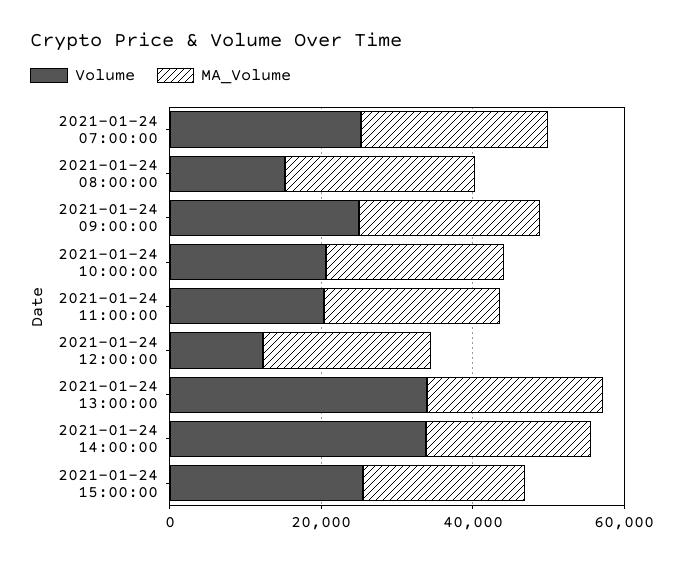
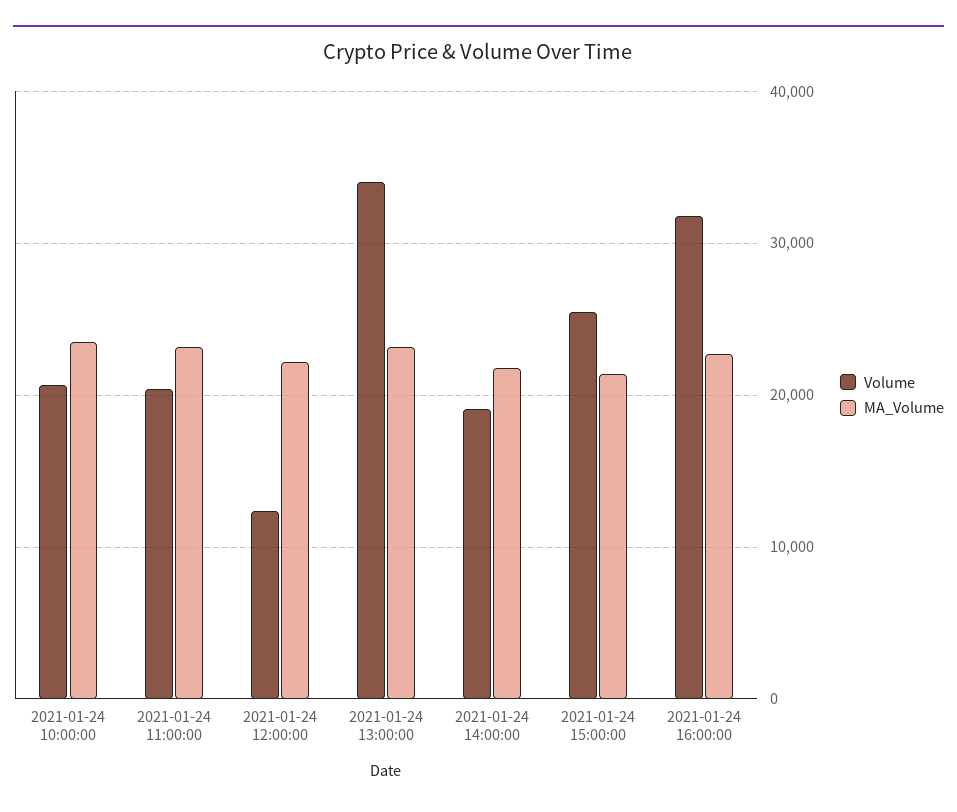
Volume, 2021-01-24 07:00:00: 25000 -> none
MA_Volume, 2021-01-24 07:00:00: 25000 -> none
Volume, 2021-01-24 08:00:00: 15000 -> none
MA_Volume, 2021-01-24 08:00:00: 25000 -> none
Volume, 2021-01-24 09:00:00: 25000 -> none
MA_Volume, 2021-01-24 09:00:00: 25000 -> none
Volume, 2021-01-24 14:00:00: 35000 -> 19000
Volume, 2021-01-24 16:00:00: none -> 32000
MA_Volume, 2021-01-24 16:00:00: none -> 23000

